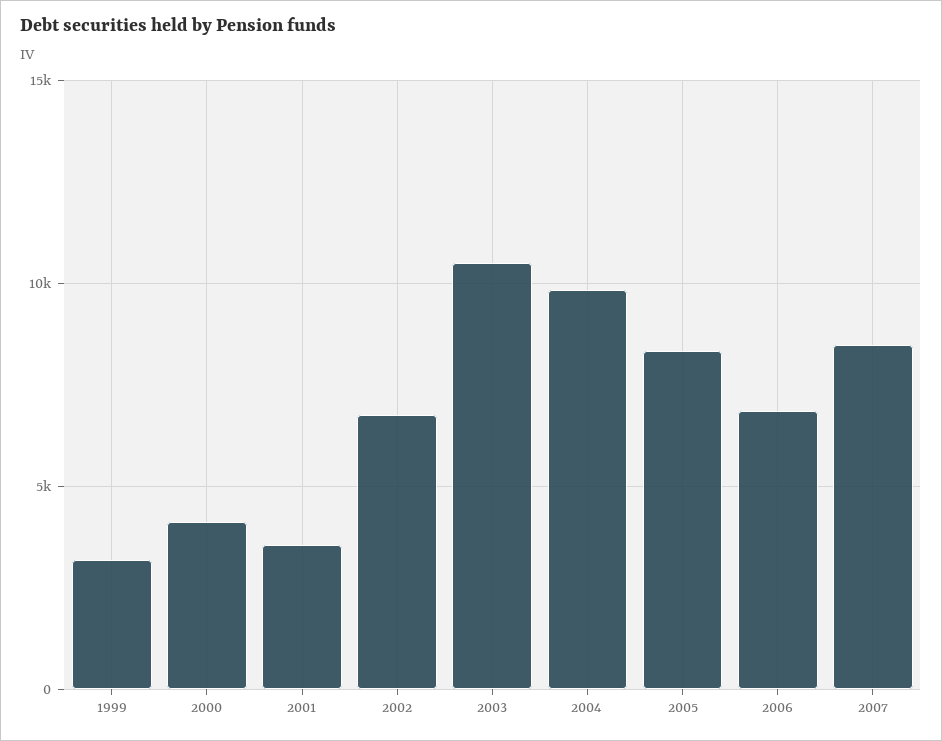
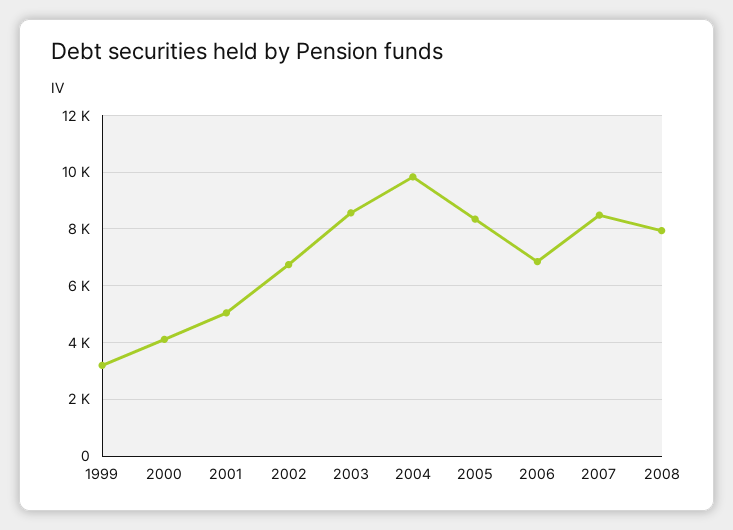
2001: 3500 -> 5000
2003: 10500 -> 8500
2008: none -> 8000

